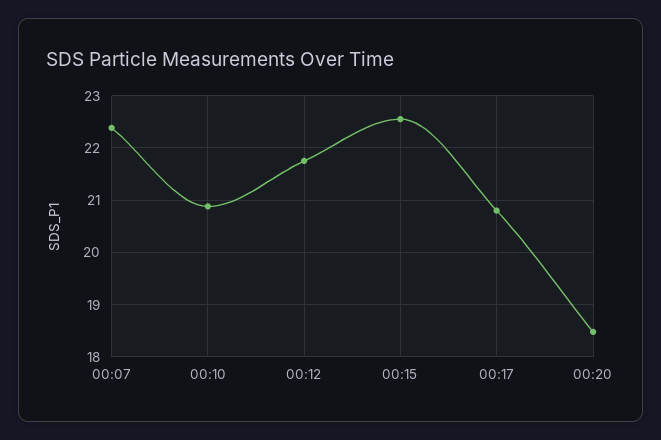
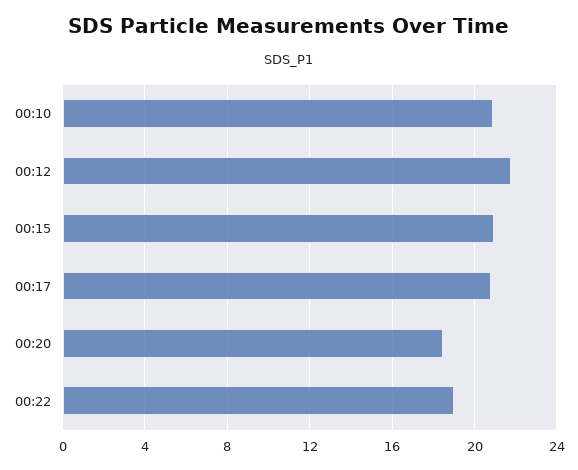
00:07: 22.4 -> none
00:15: 22.6 -> 21
00:22: none -> 19

